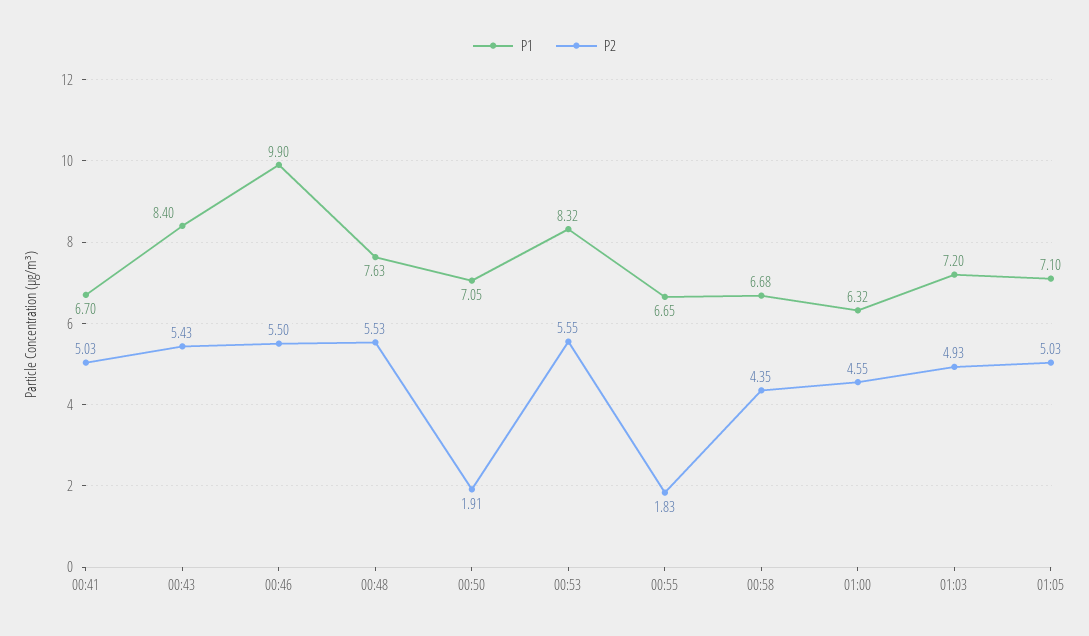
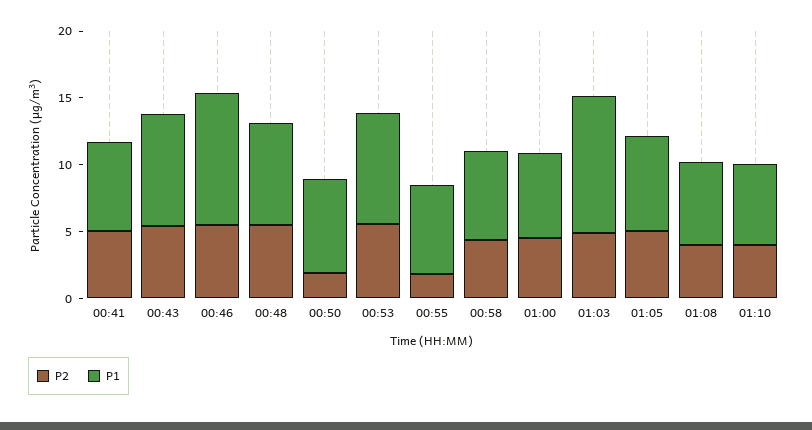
P1, 01:03: 7.2 -> 10
P2, 01:08: none -> 4
P1, 01:08: none -> 6
P2, 01:10: none -> 4
P1, 01:10: none -> 6

